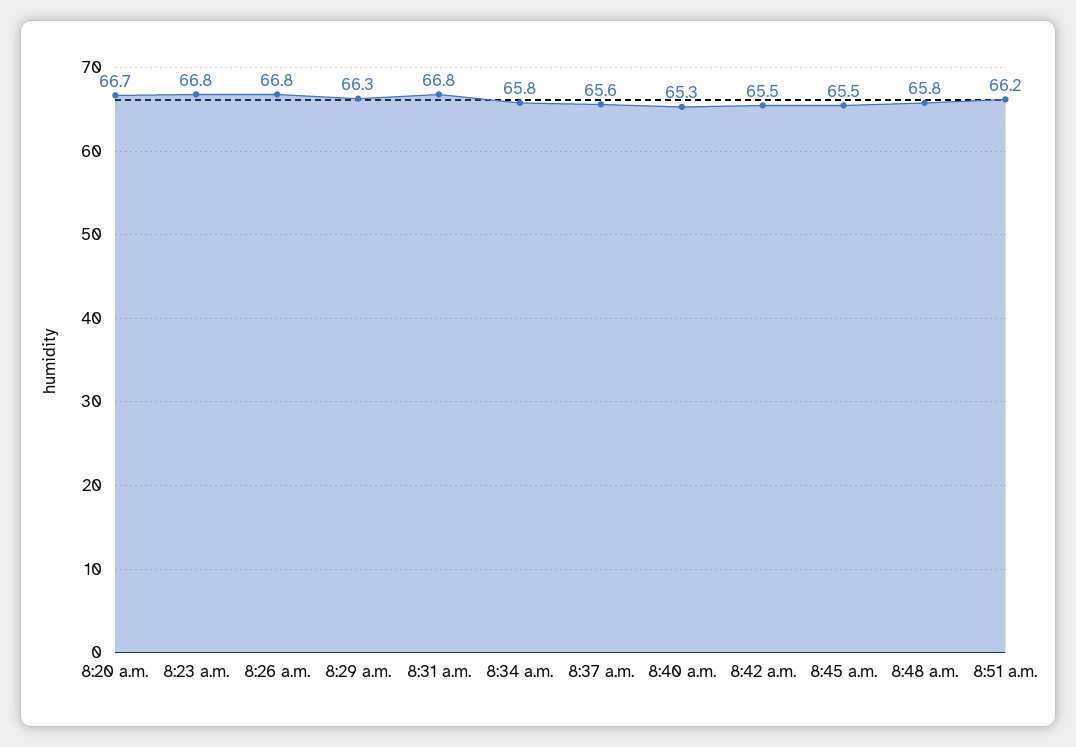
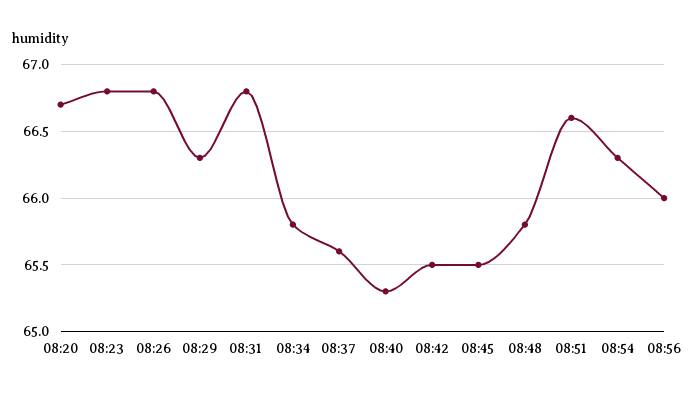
8:51 a.m.: 66.2 -> 66.6
08:54: none -> 66.3
08:56: none -> 66

